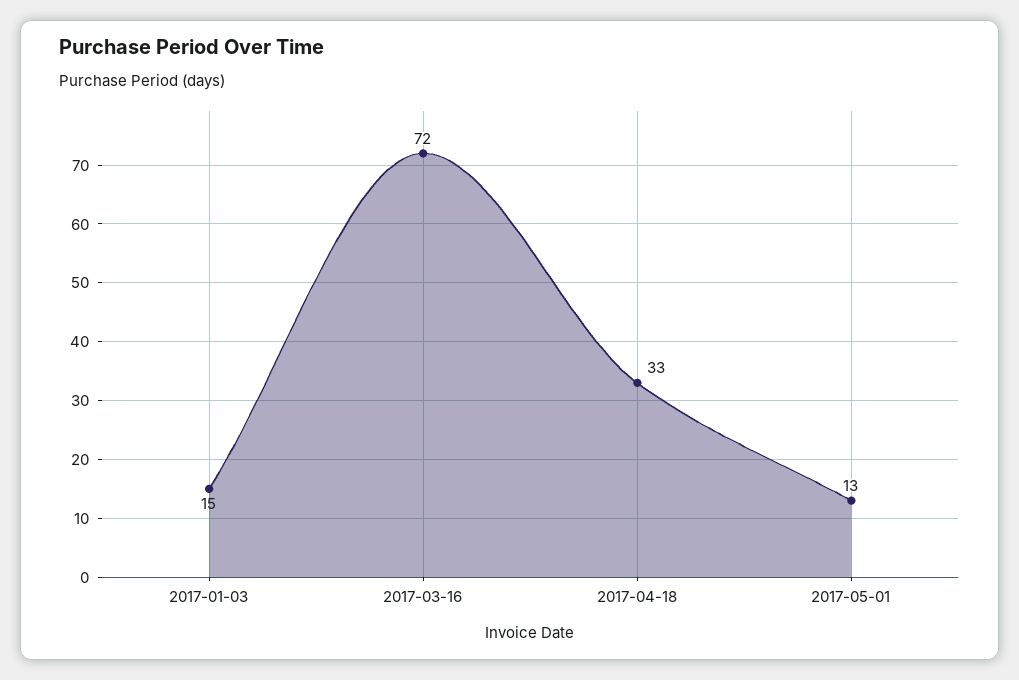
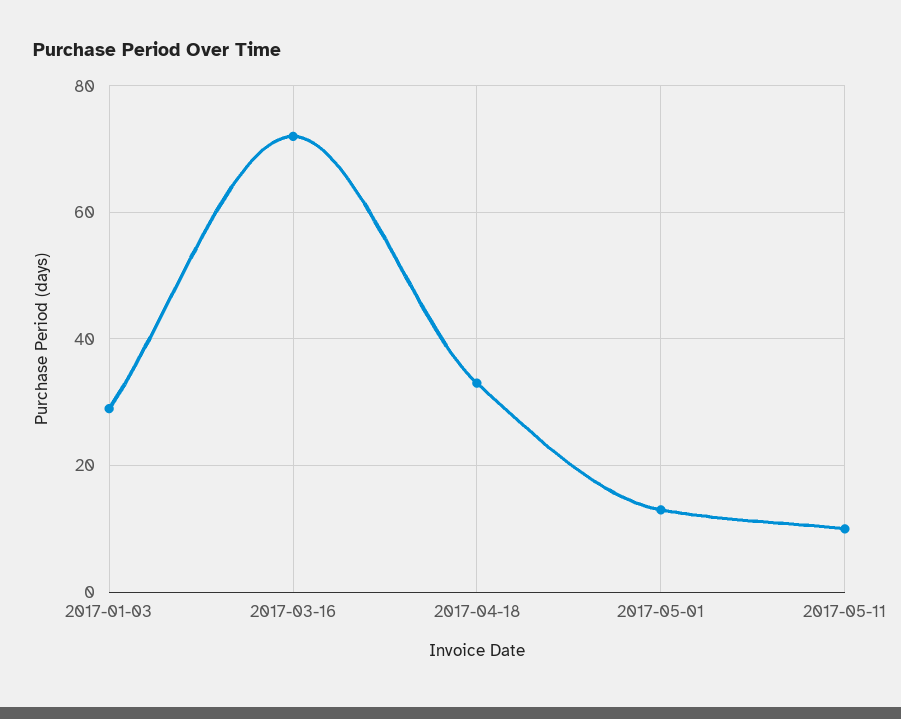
2017-01-03: 15 -> 30
2017-05-11: none -> 10

